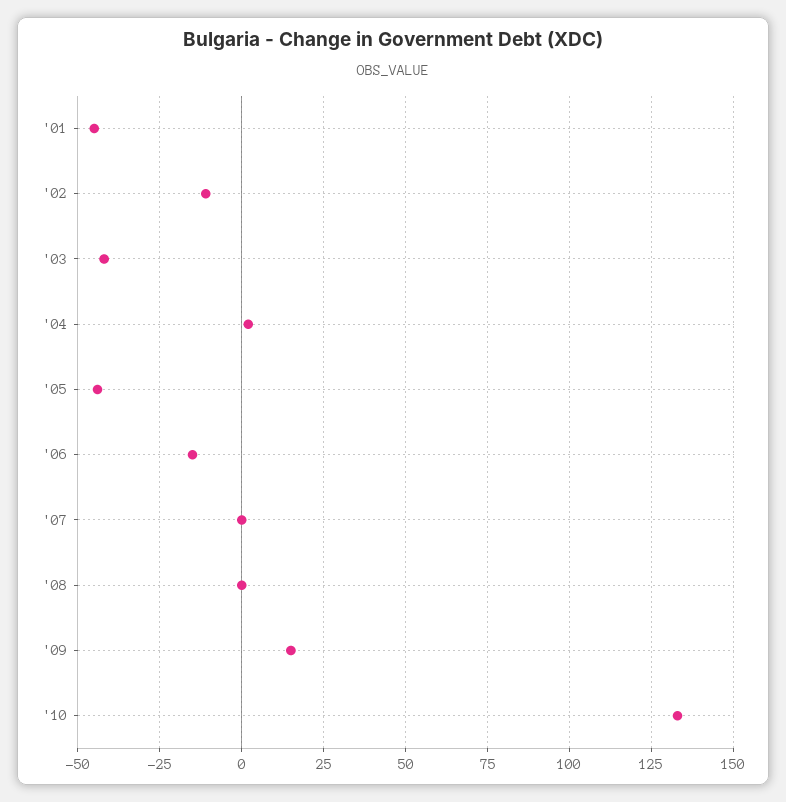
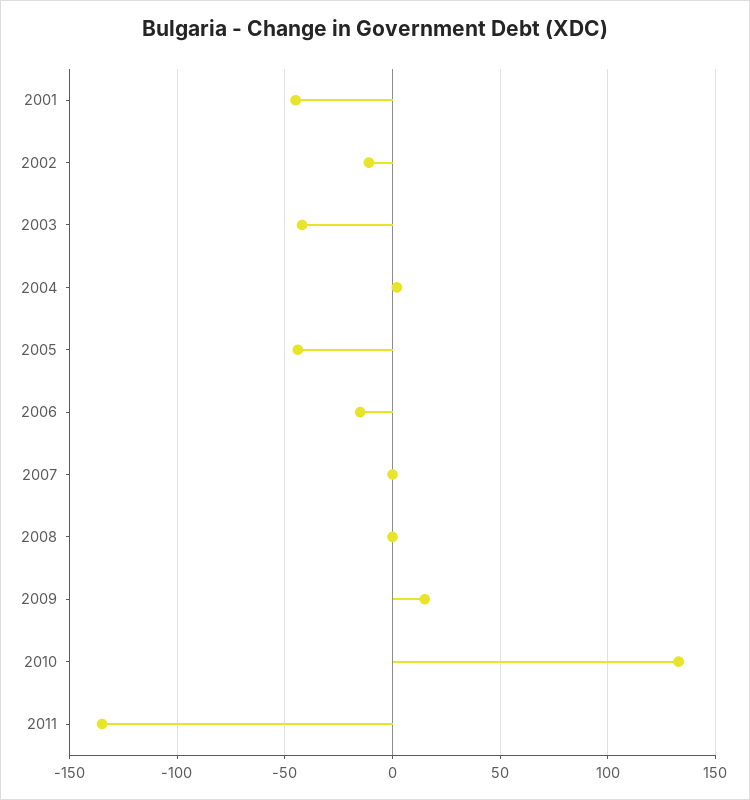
2011: none -> -135

